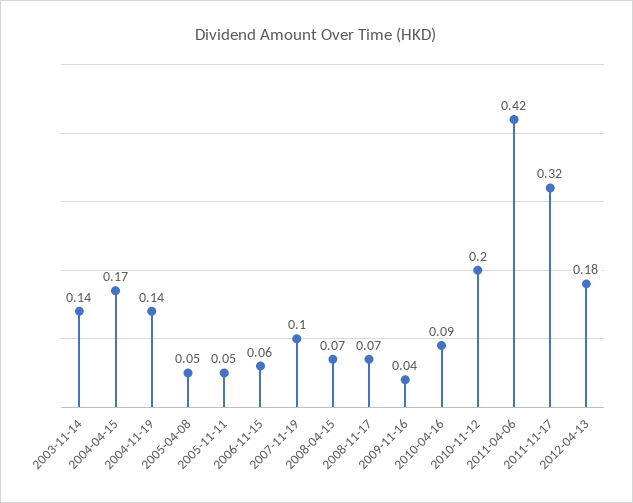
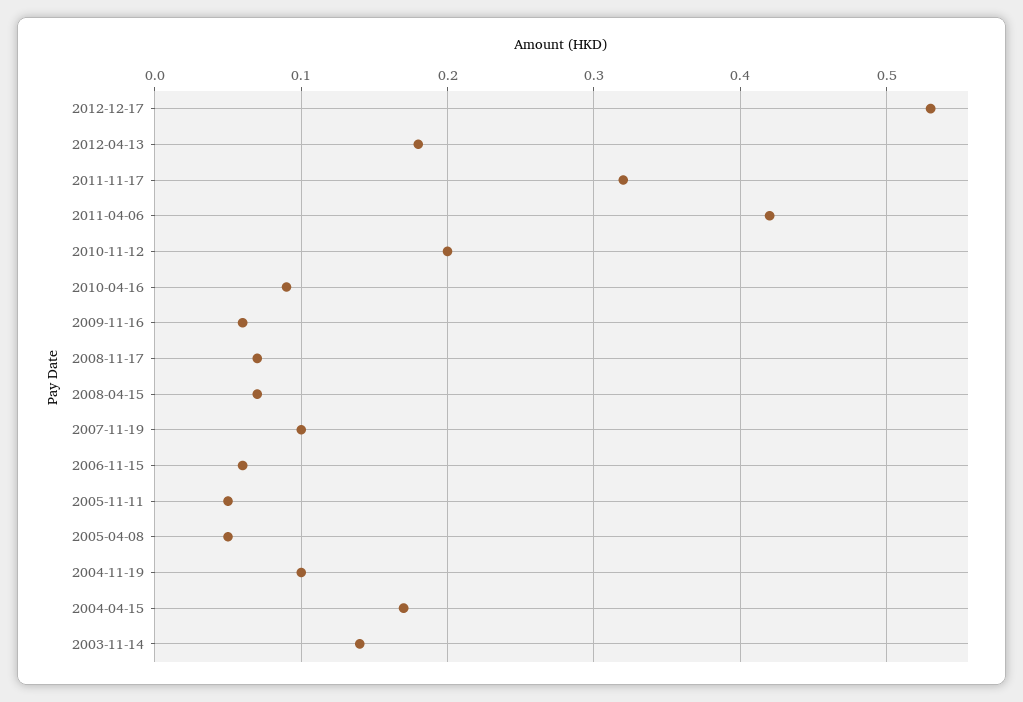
2004-11-19: 0.14 -> 0.1
2009-11-16: 0.04 -> 0.06
2012-12-17: none -> 0.53

